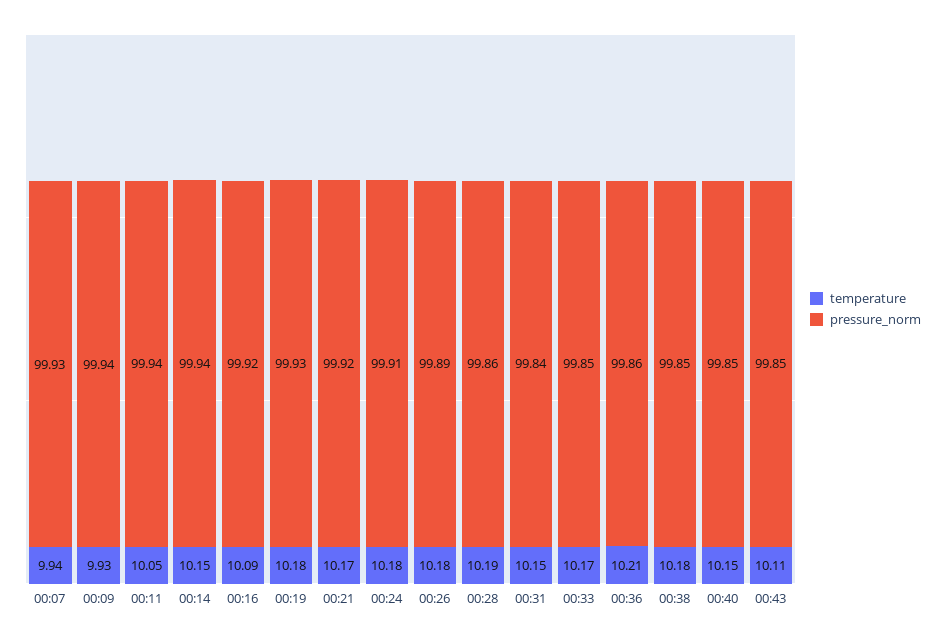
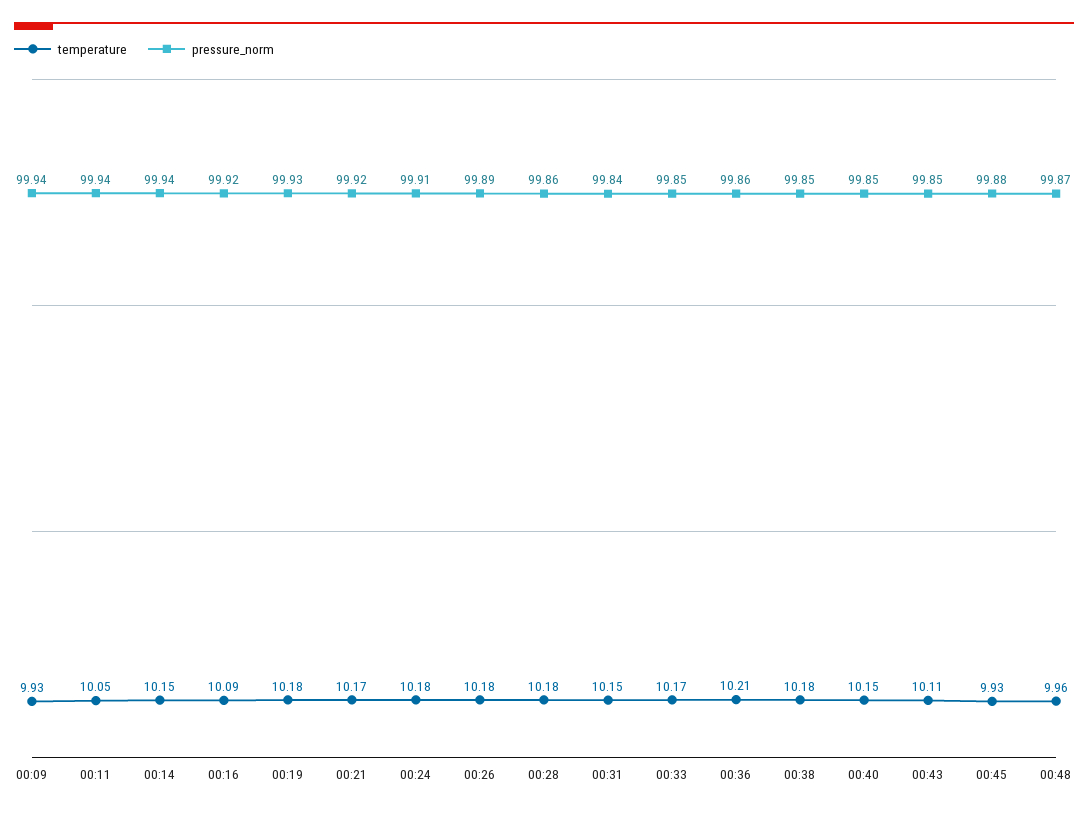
temperature, 00:07: 9.94 -> none
pressure_norm, 00:07: 99.93 -> none
temperature, 00:28: 10.19 -> 10.18
temperature, 00:45: none -> 9.93
pressure_norm, 00:45: none -> 99.88
temperature, 00:48: none -> 9.96
pressure_norm, 00:48: none -> 99.87

